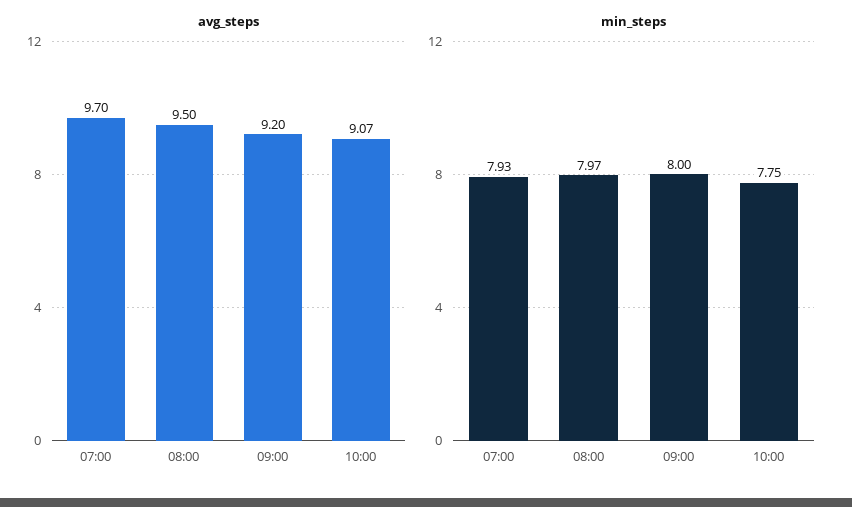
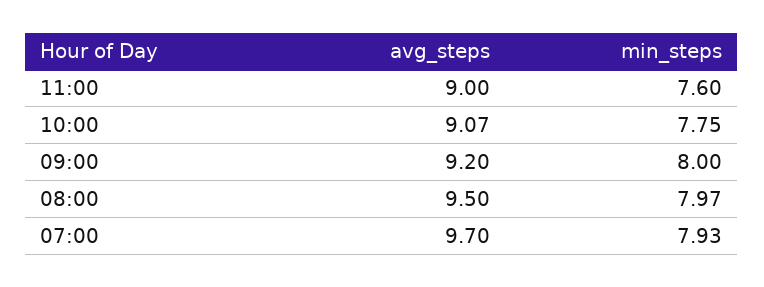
avg_steps, 11:00: none -> 9
min_steps, 11:00: none -> 7.6

